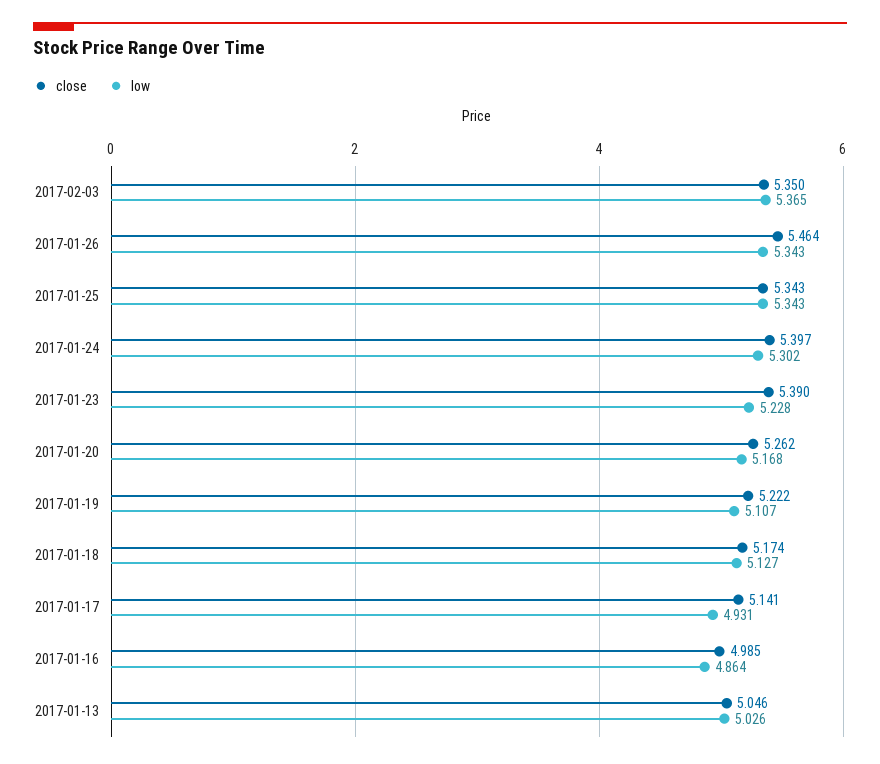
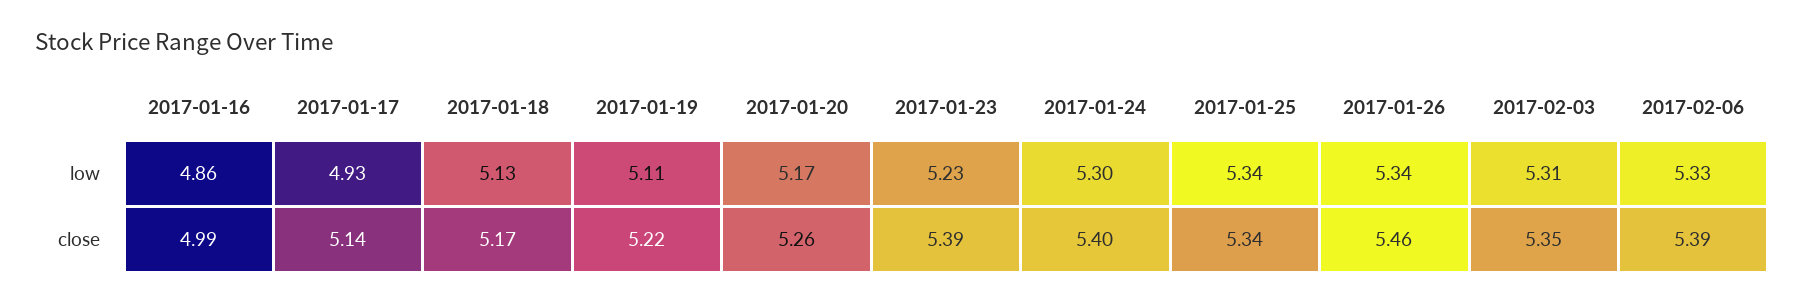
low, 2017-02-03: 5.365 -> 5.31
close, 2017-01-13: 5.046 -> none
low, 2017-01-13: 5.026 -> none
low, 2017-02-06: none -> 5.33
close, 2017-02-06: none -> 5.39

